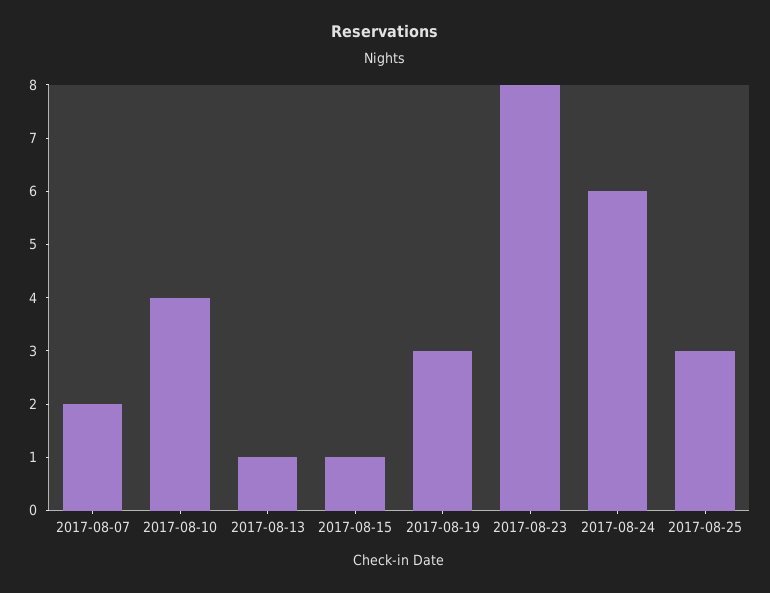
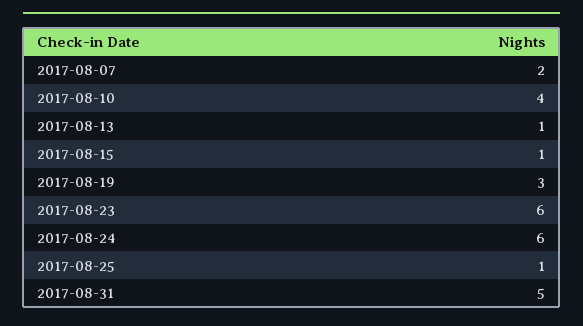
2017-08-23: 8 -> 6
2017-08-25: 3 -> 1
2017-08-31: none -> 5

